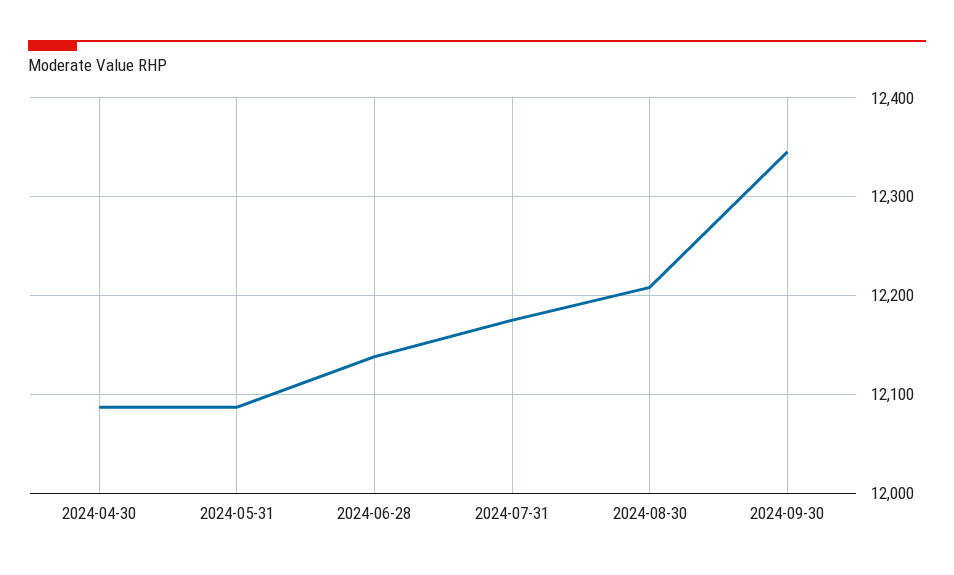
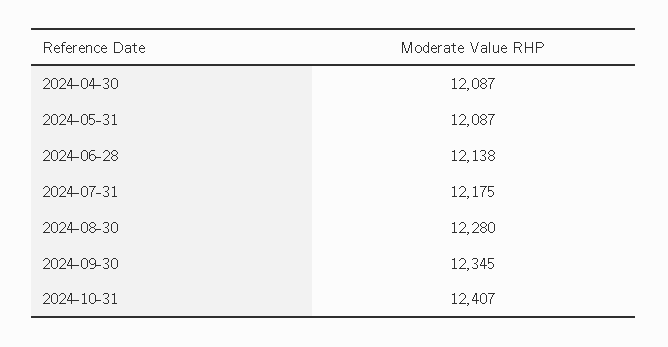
2024-08-30: 12210 -> 12280
2024-10-31: none -> 12407

